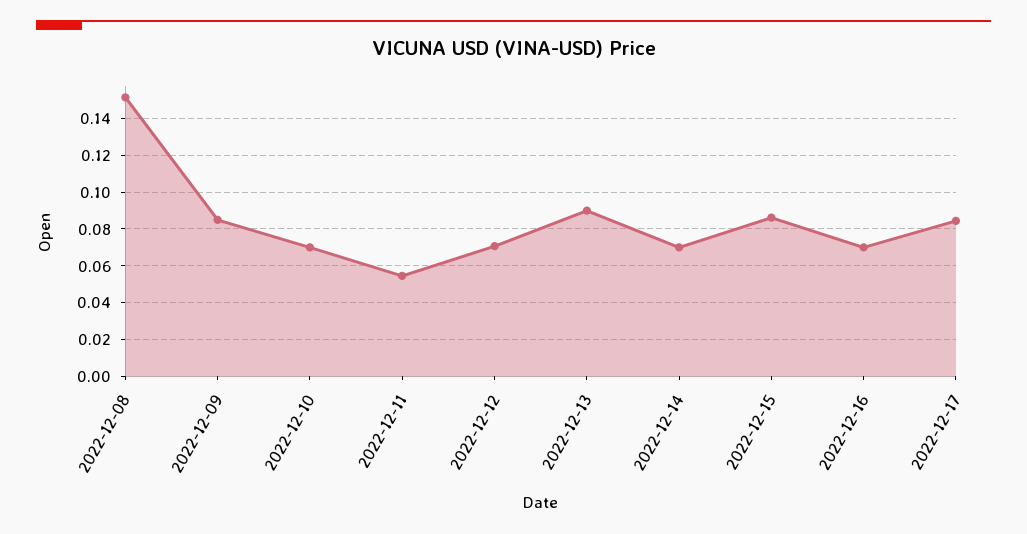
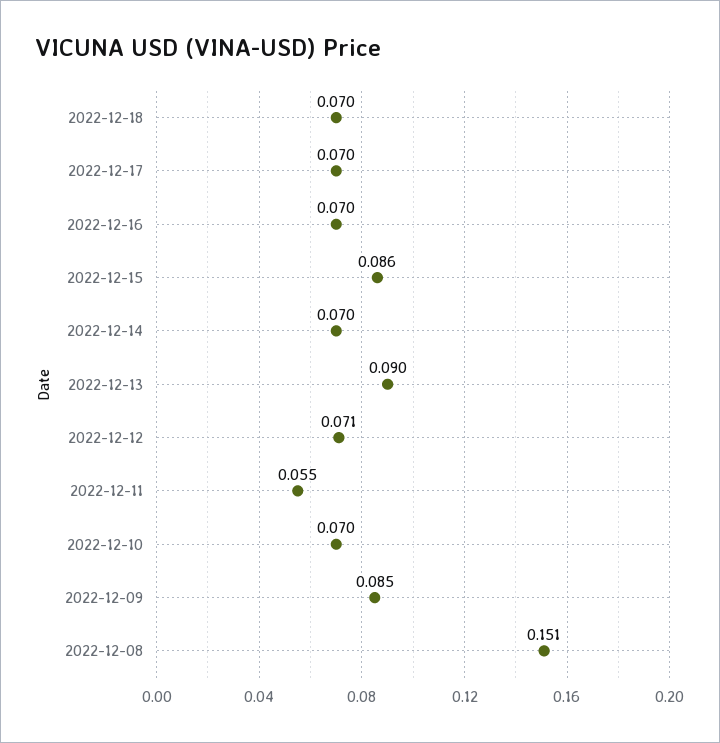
2022-12-17: 0.085 -> 0.07
2022-12-18: none -> 0.07

